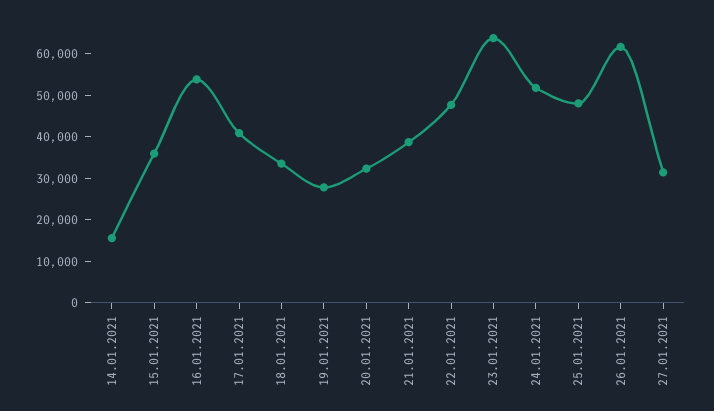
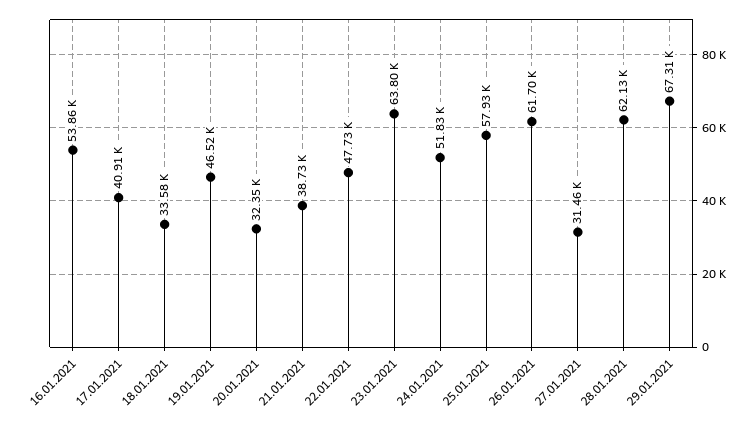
14.01.2021: 16000 -> none
15.01.2021: 36000 -> none
19.01.2021: 28000 -> 46520
25.01.2021: 48000 -> 57930
28.01.2021: none -> 62130
29.01.2021: none -> 67310

